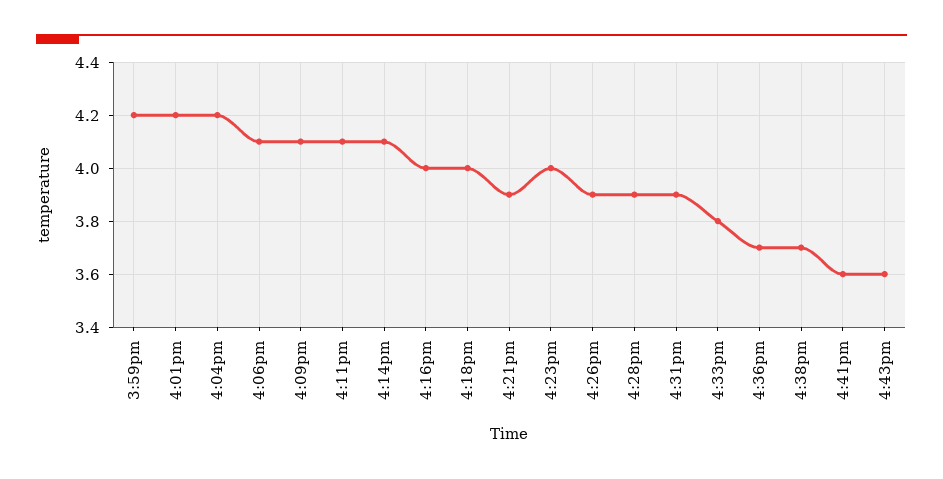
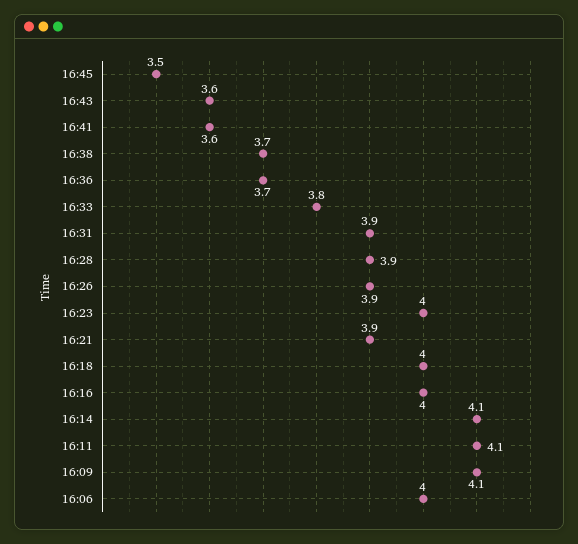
3:59pm: 4.2 -> none
4:01pm: 4.2 -> none
4:04pm: 4.2 -> none
4:06pm: 4.1 -> 4
16:45: none -> 3.5

